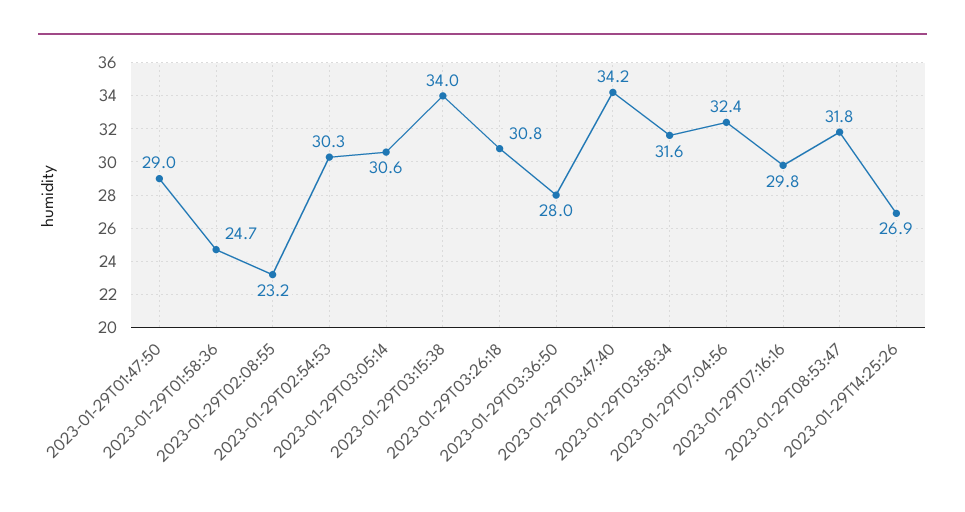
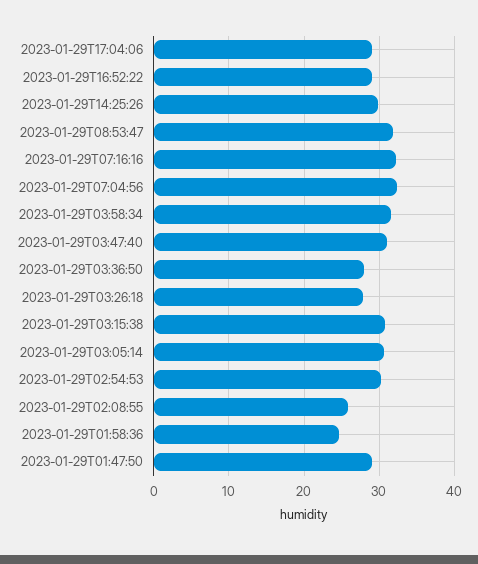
2023-01-29T02:08:55: 23.2 -> 26
2023-01-29T03:15:38: 34 -> 31
2023-01-29T03:26:18: 30.8 -> 28
2023-01-29T03:47:40: 34.2 -> 31
2023-01-29T07:16:16: 29.8 -> 32
2023-01-29T14:25:26: 26.9 -> 30
2023-01-29T17:04:06: none -> 29
2023-01-29T16:52:22: none -> 29

